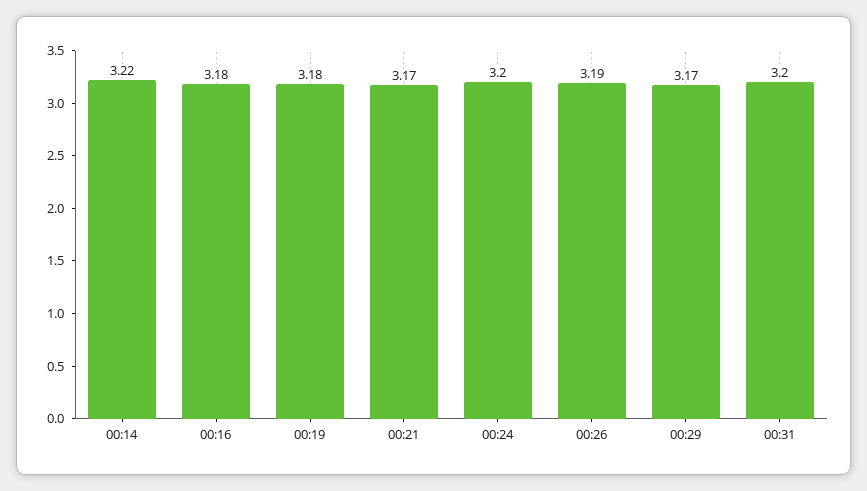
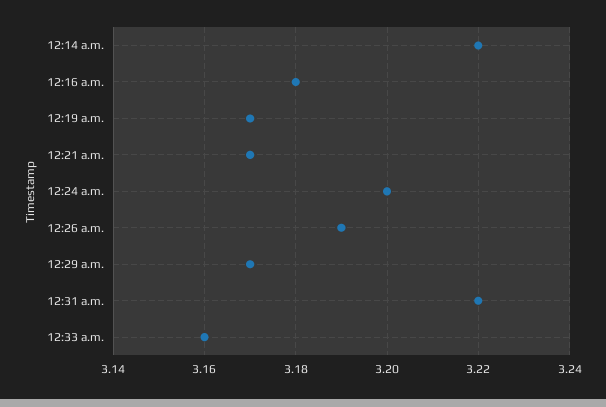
00:19: 3.18 -> 3.17
00:31: 3.2 -> 3.22
12:33 a.m.: none -> 3.16

